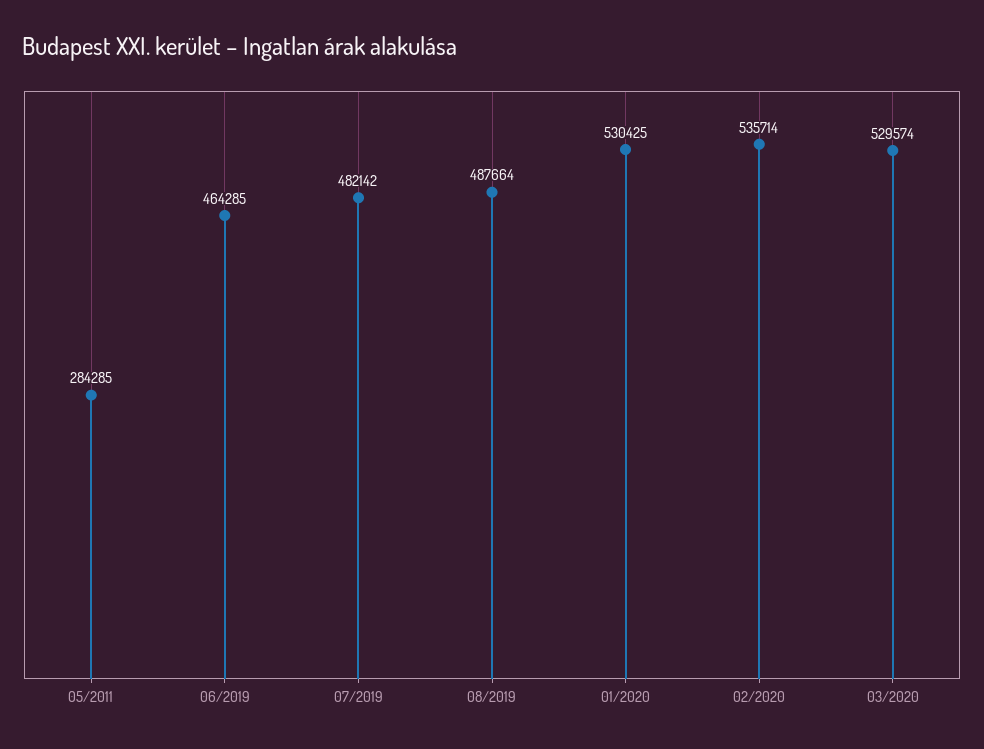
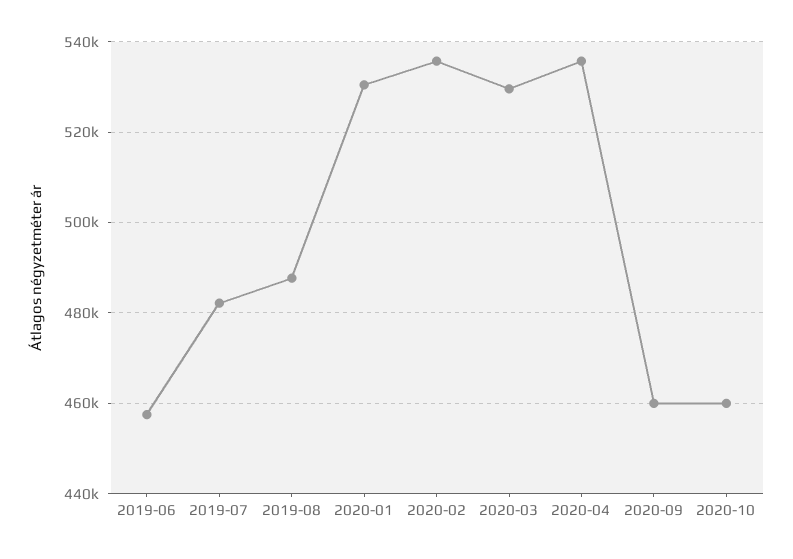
05/2011: 284285 -> none
06/2019: 464285 -> 458000
2020-04: none -> 536000
2020-09: none -> 460000
2020-10: none -> 460000

